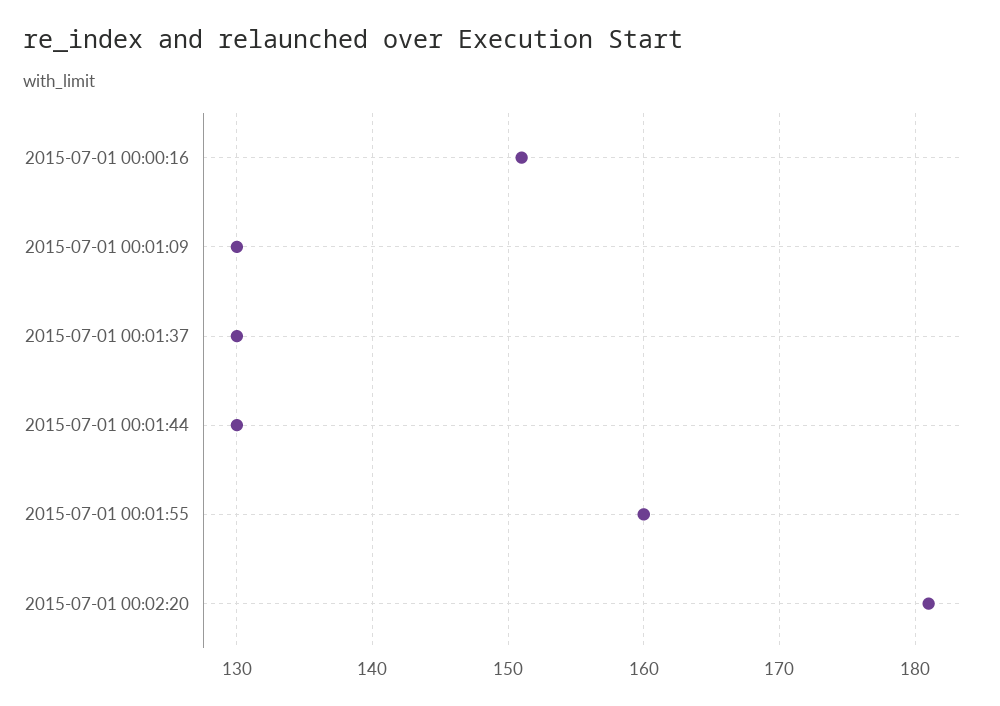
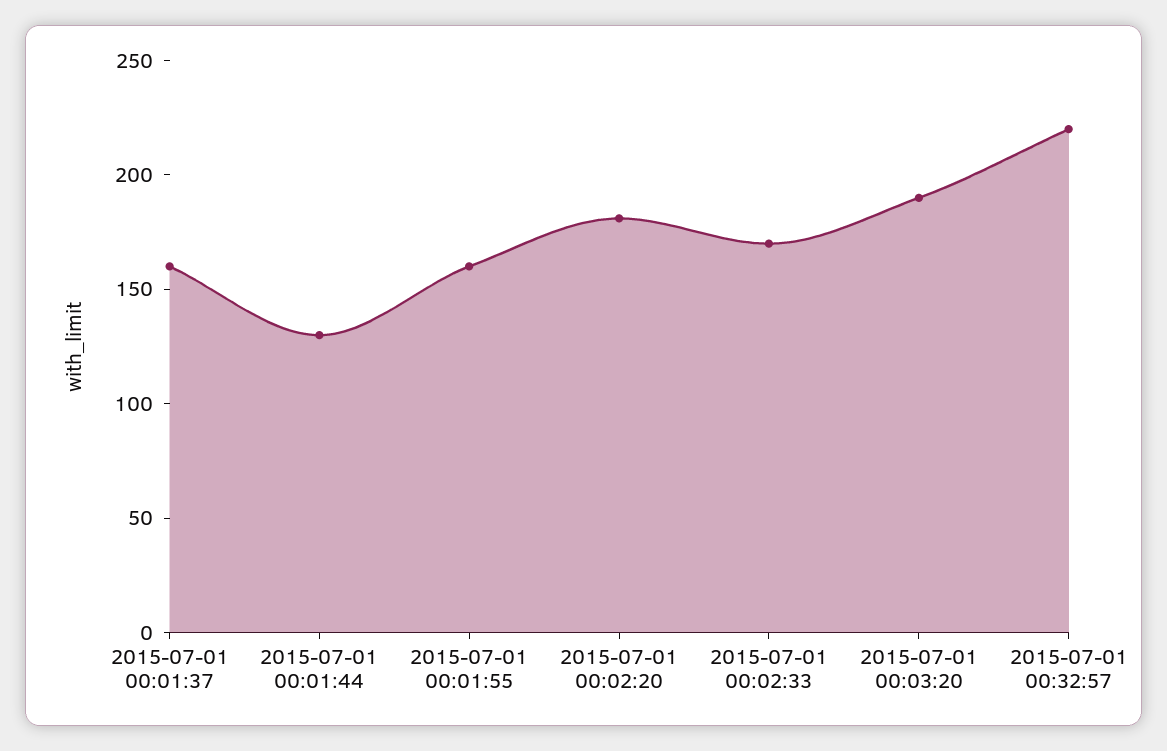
2015-07-01 00:00:16: 151 -> none
2015-07-01 00:01:09: 130 -> none
2015-07-01 00:01:37: 130 -> 160
2015-07-01 00:02:33: none -> 170
2015-07-01 00:03:20: none -> 190
2015-07-01 00:32:57: none -> 220

